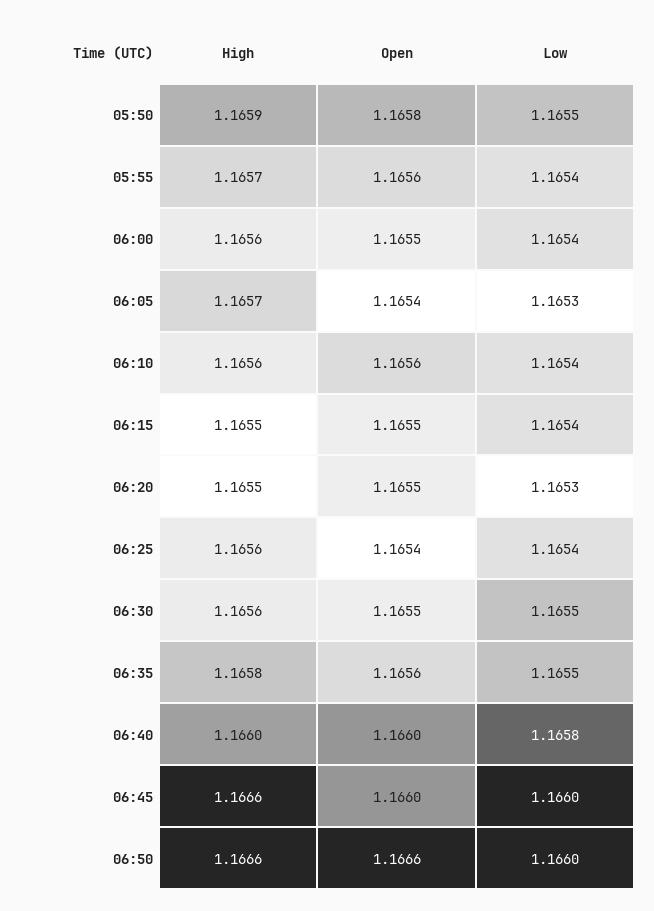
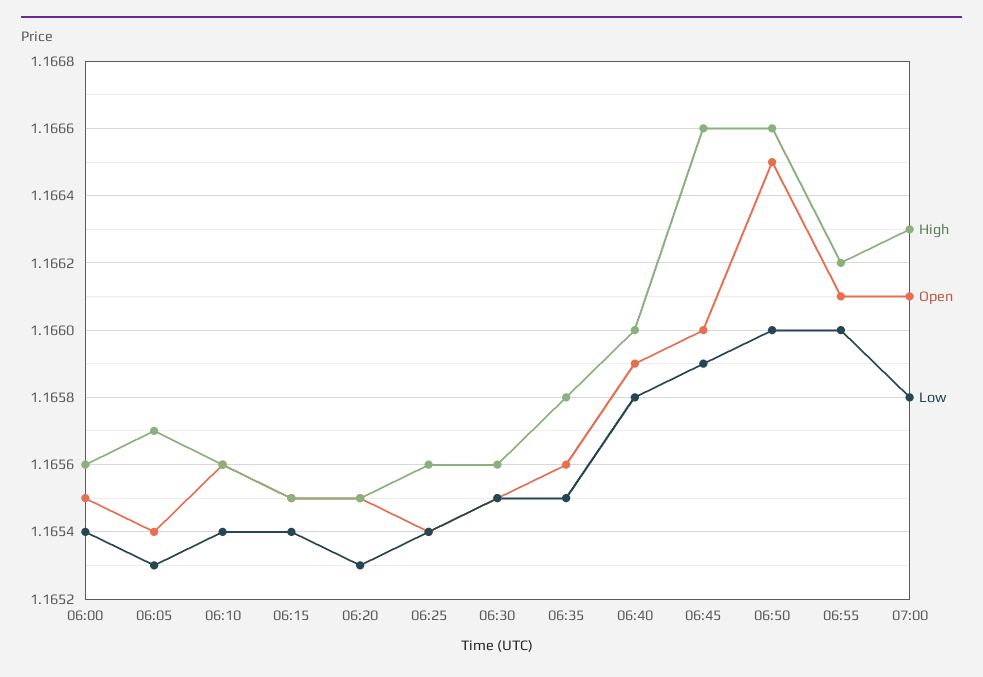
High, 05:50: 1.1659 -> none
Open, 05:50: 1.1658 -> none
Low, 05:50: 1.1655 -> none
High, 05:55: 1.1657 -> none
Open, 05:55: 1.1656 -> none
Low, 05:55: 1.1654 -> none
Open, 06:40: 1.166 -> 1.1659
Low, 06:45: 1.166 -> 1.1659
Open, 06:50: 1.1666 -> 1.1665
High, 06:55: none -> 1.1662
Open, 06:55: none -> 1.1661
Low, 06:55: none -> 1.166
High, 07:00: none -> 1.1663
Open, 07:00: none -> 1.1661
Low, 07:00: none -> 1.1658

